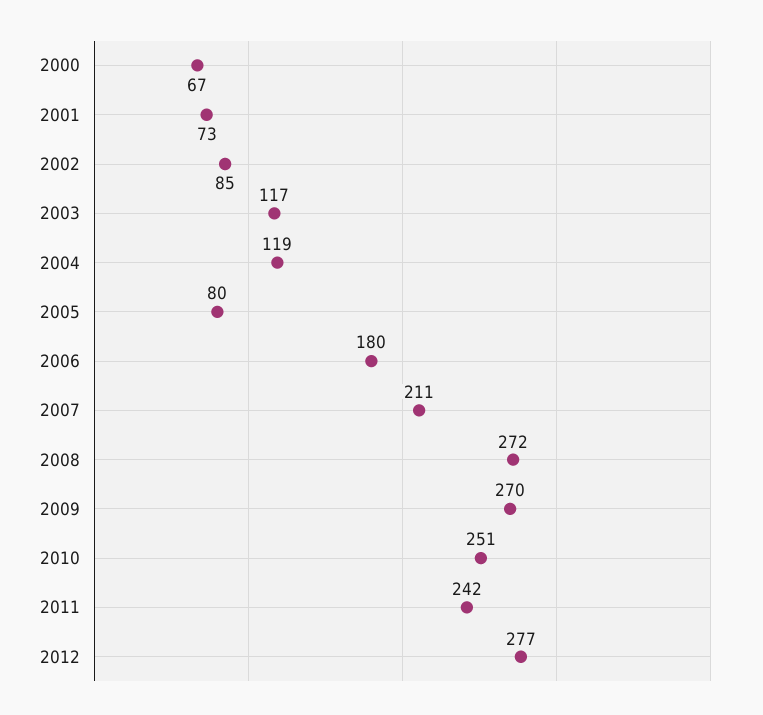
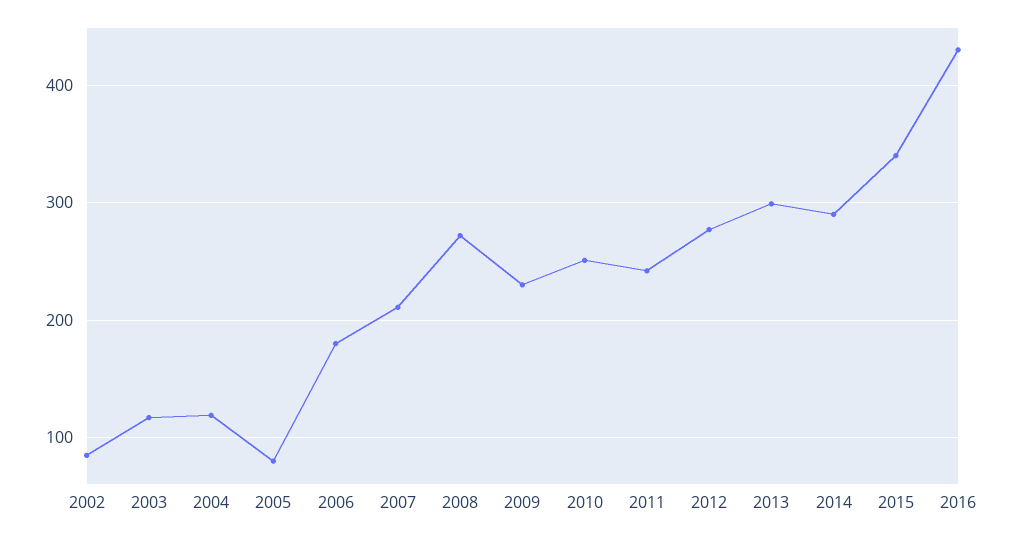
2000: 67 -> none
2001: 73 -> none
2009: 270 -> 230
2013: none -> 300
2014: none -> 290
2015: none -> 340
2016: none -> 430

